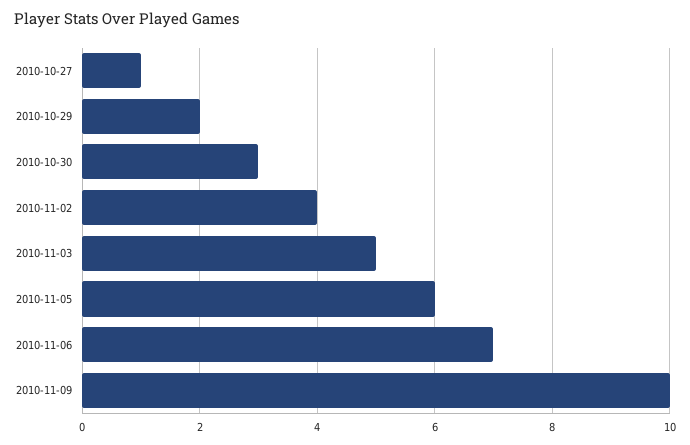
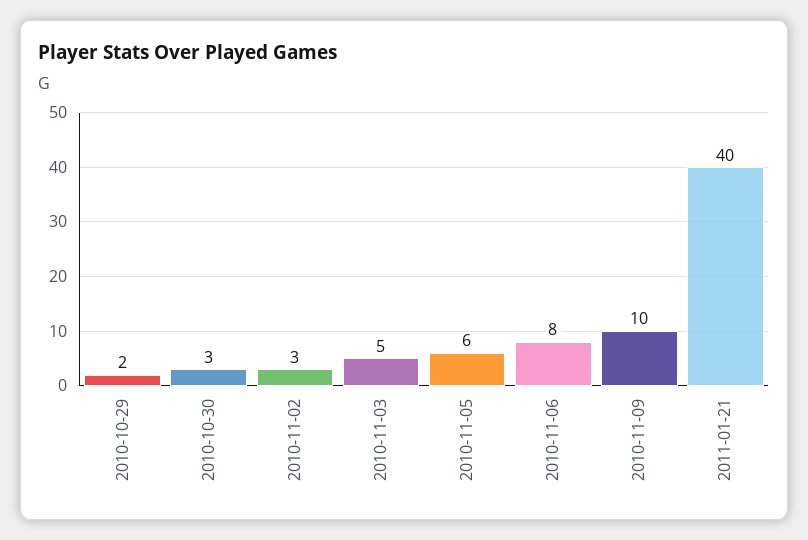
2010-10-27: 1 -> none
2010-11-02: 4 -> 3
2010-11-06: 7 -> 8
2011-01-21: none -> 40

